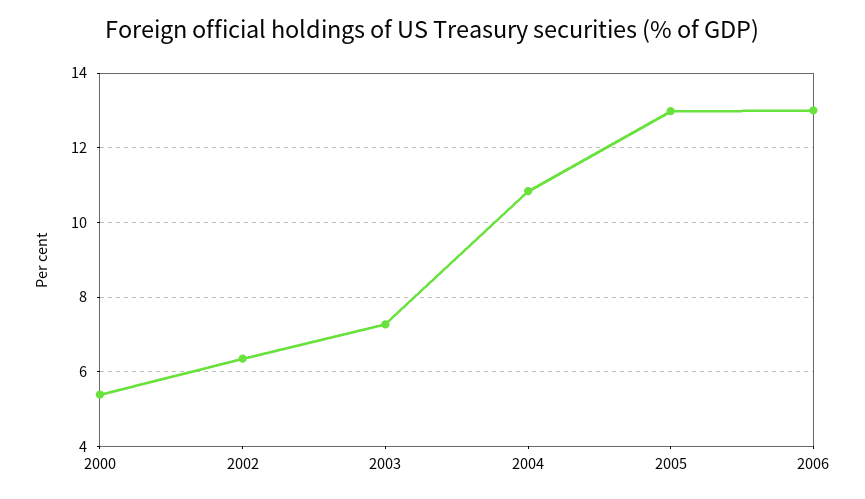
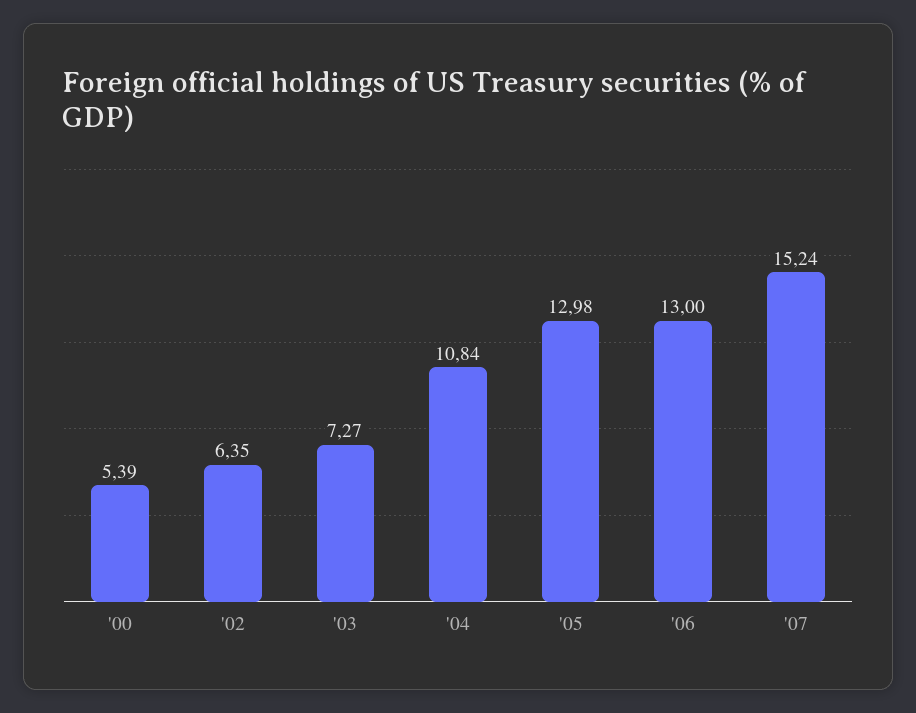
'07: none -> 15.24

